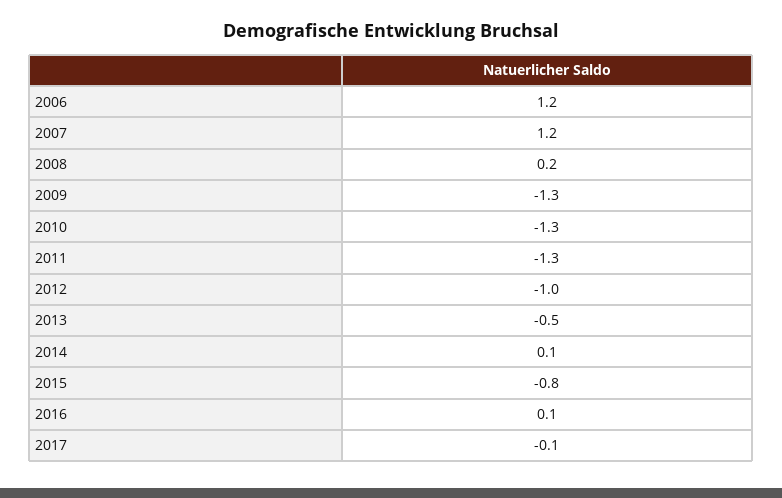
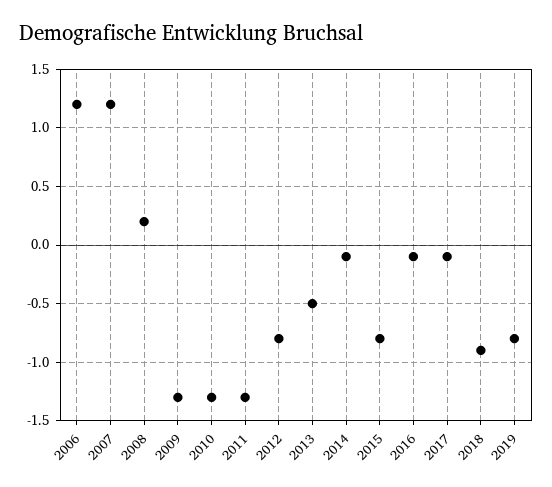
2012: -1 -> -0.8
2014: 0.1 -> -0.1
2016: 0.1 -> -0.1
2018: none -> -0.9
2019: none -> -0.8

